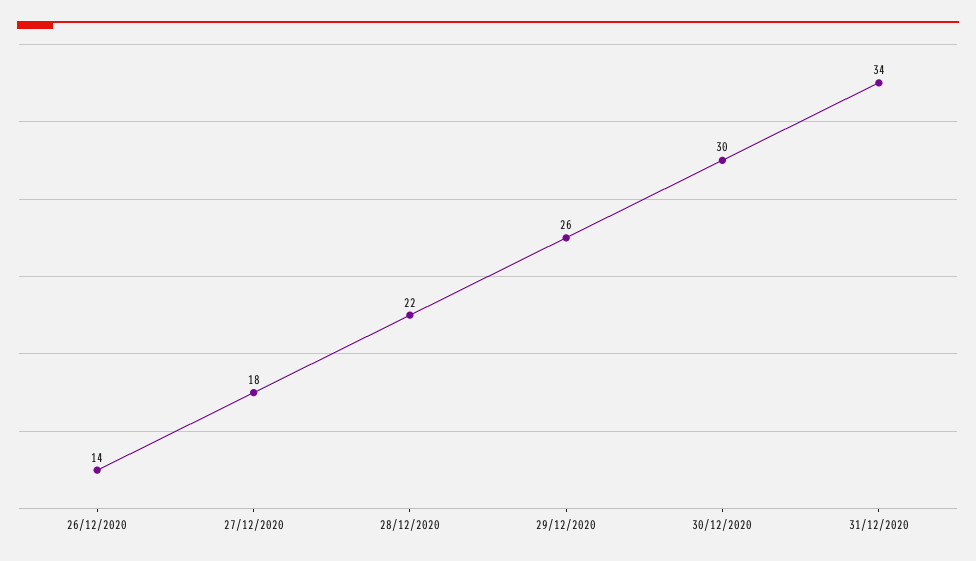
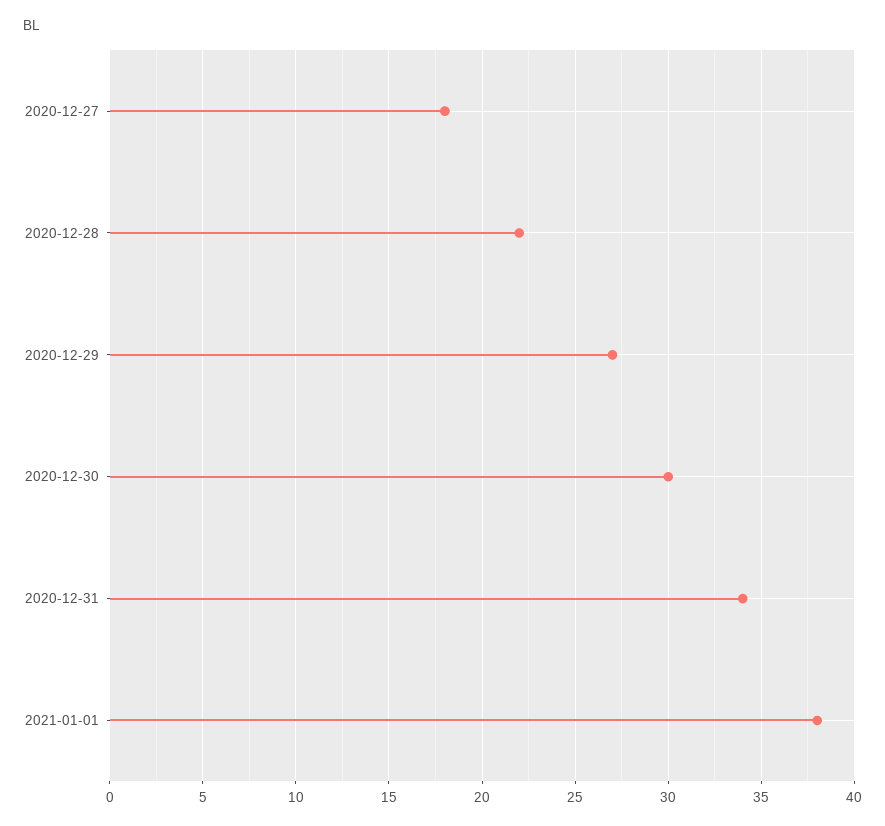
26/12/2020: 14 -> none
29/12/2020: 26 -> 27
2021-01-01: none -> 38

